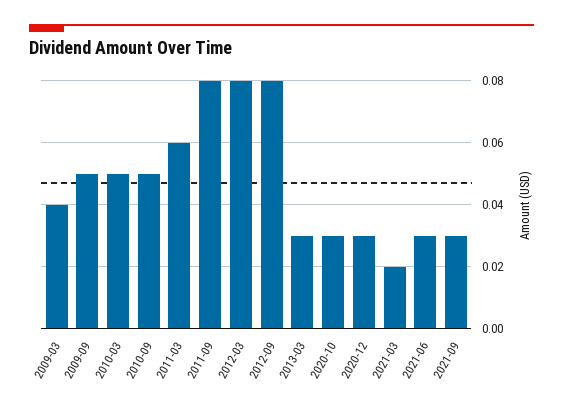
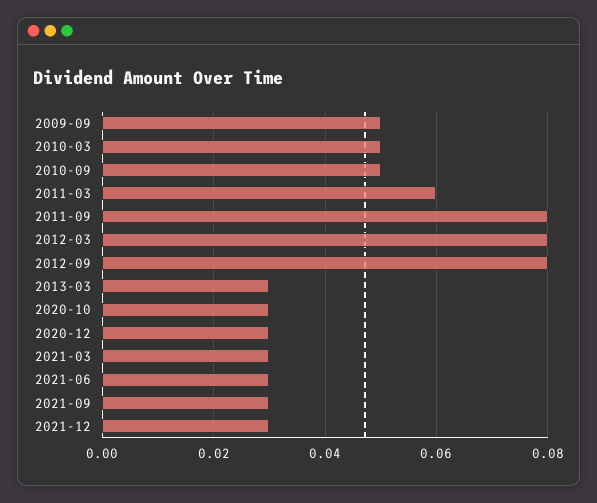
2009-03: 0.04 -> none
2021-03: 0.02 -> 0.03
2021-12: none -> 0.03

